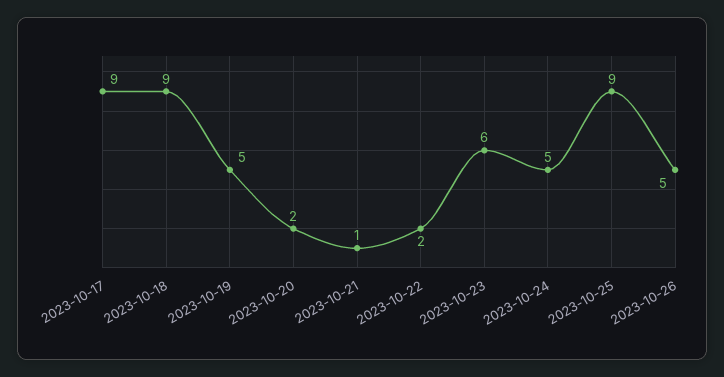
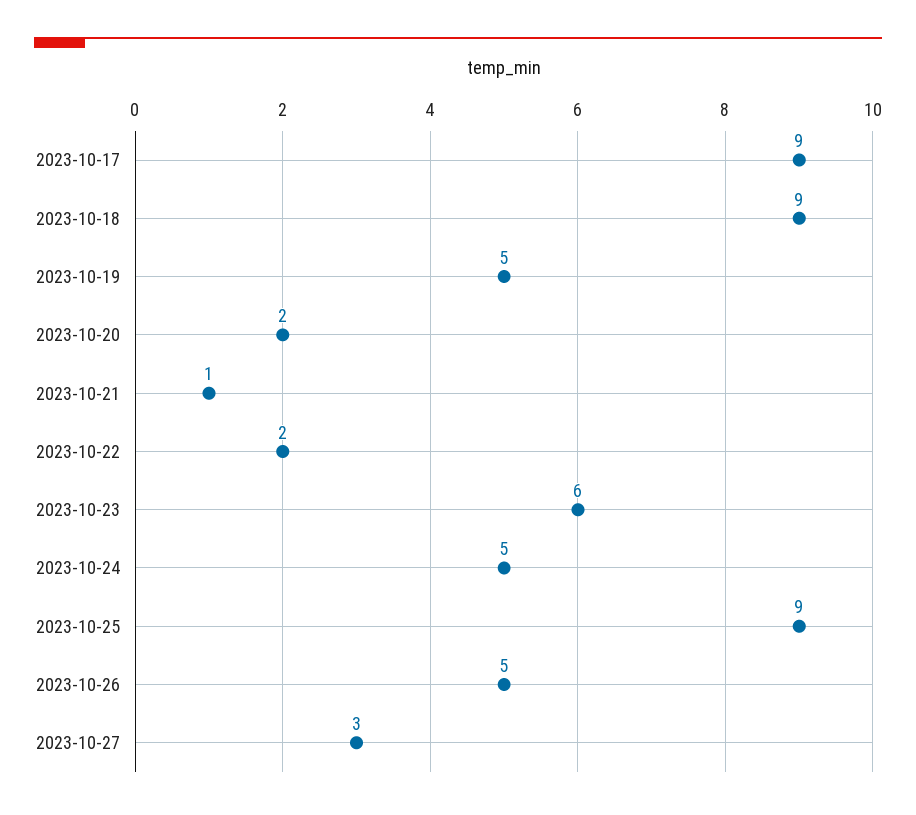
2023-10-27: none -> 3

